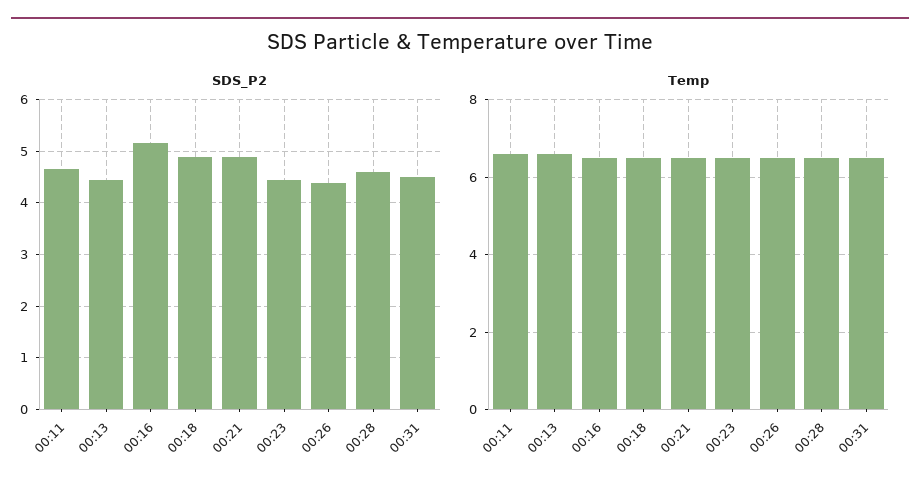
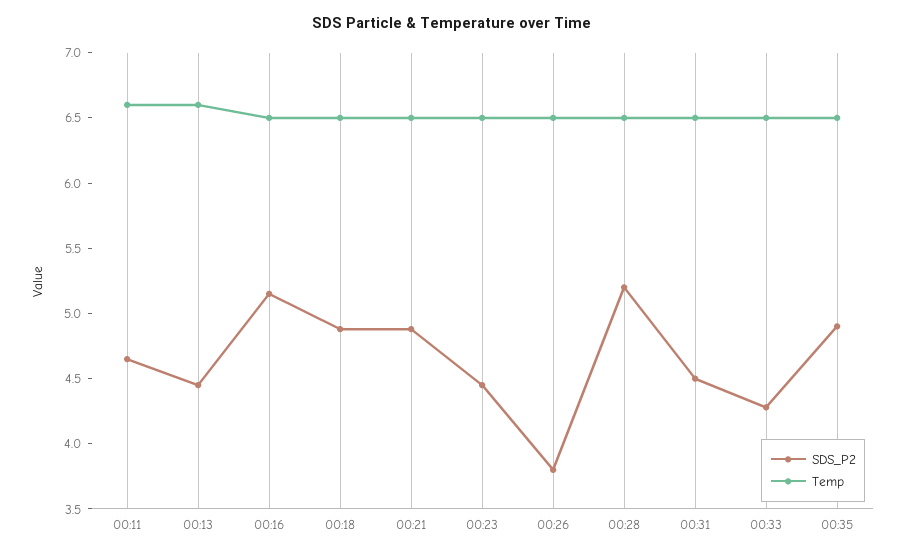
SDS_P2, 00:26: 4.4 -> 3.8
SDS_P2, 00:28: 4.6 -> 5.2
SDS_P2, 00:33: none -> 4.3
Temp, 00:33: none -> 6.5
SDS_P2, 00:35: none -> 4.9
Temp, 00:35: none -> 6.5

